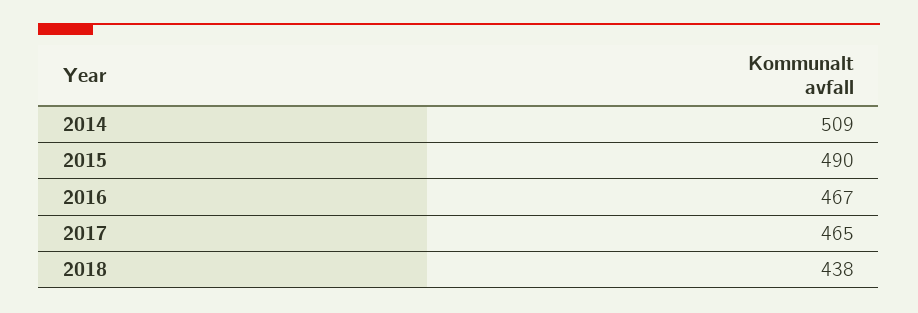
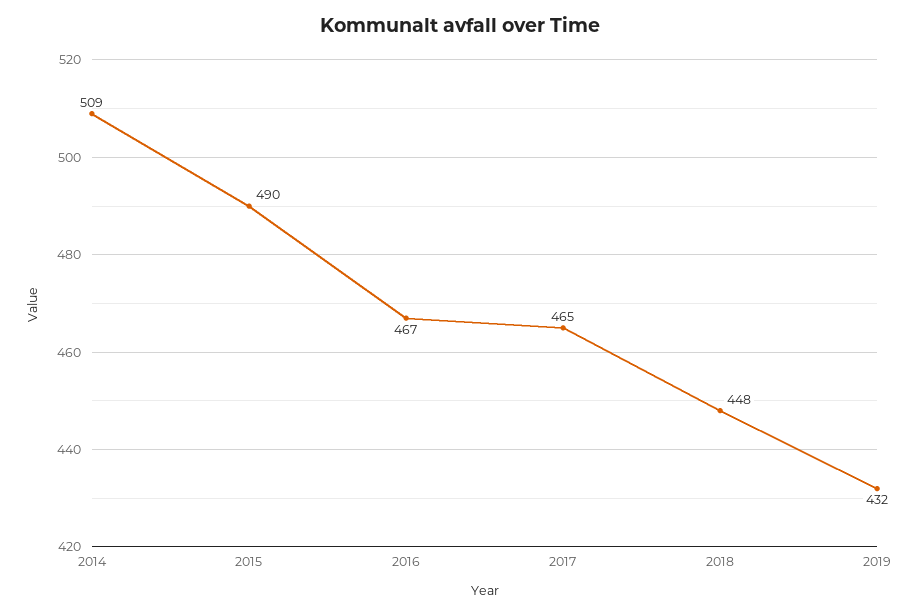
2018: 438 -> 448
2019: none -> 432

